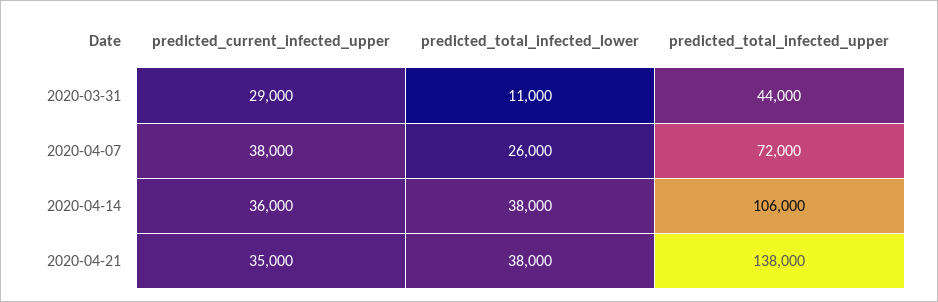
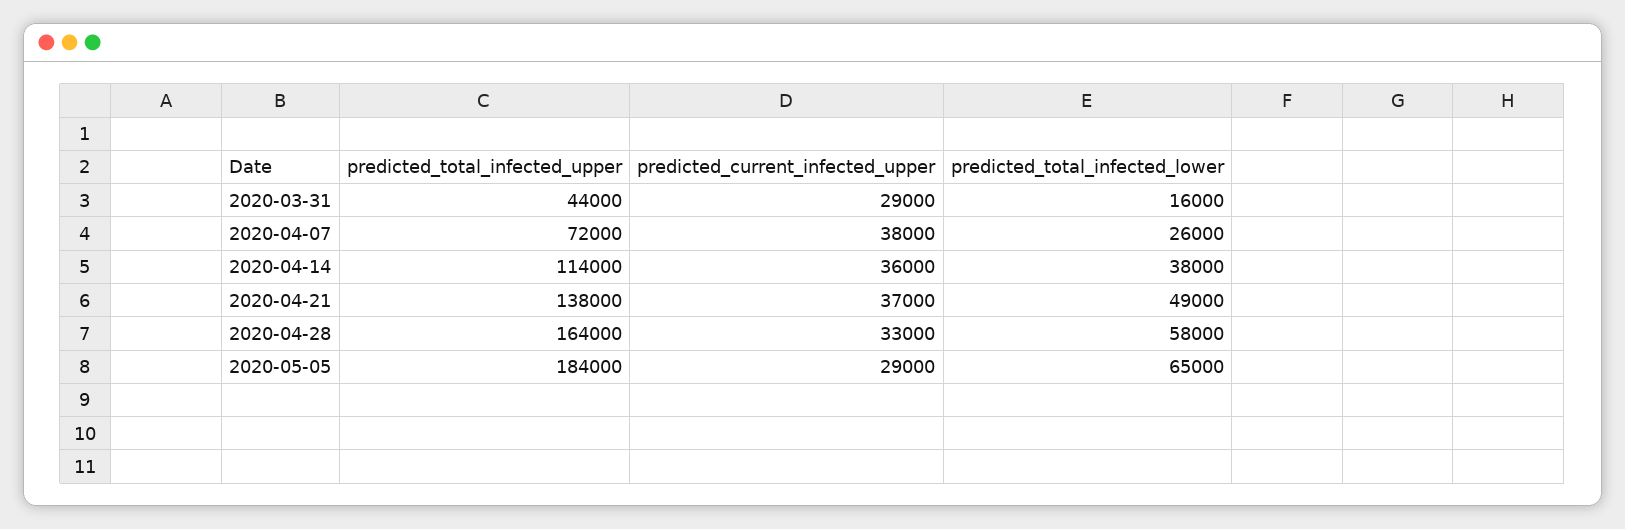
predicted_total_infected_lower, 2020-03-31: 11000 -> 16000
predicted_total_infected_upper, 2020-04-14: 106000 -> 114000
predicted_current_infected_upper, 2020-04-21: 35000 -> 37000
predicted_total_infected_lower, 2020-04-21: 38000 -> 49000
predicted_total_infected_upper, 2020-04-28: none -> 164000
predicted_current_infected_upper, 2020-04-28: none -> 33000
predicted_total_infected_lower, 2020-04-28: none -> 58000
predicted_total_infected_upper, 2020-05-05: none -> 184000
predicted_current_infected_upper, 2020-05-05: none -> 29000
predicted_total_infected_lower, 2020-05-05: none -> 65000

